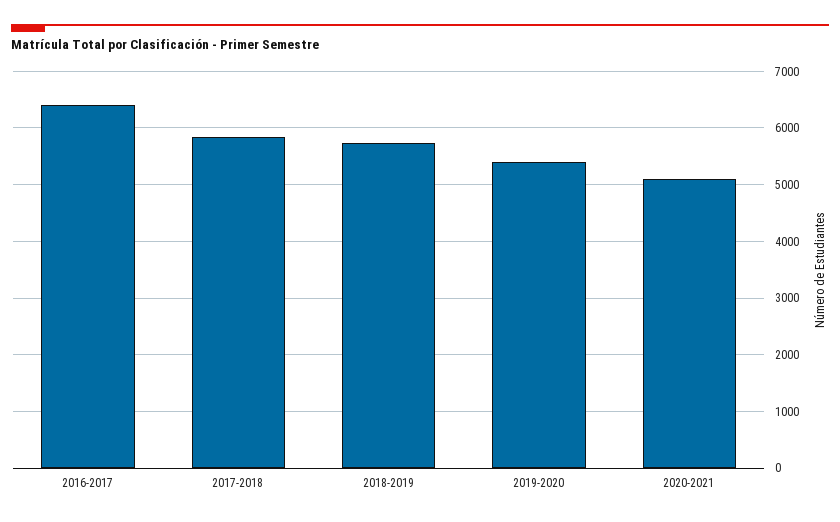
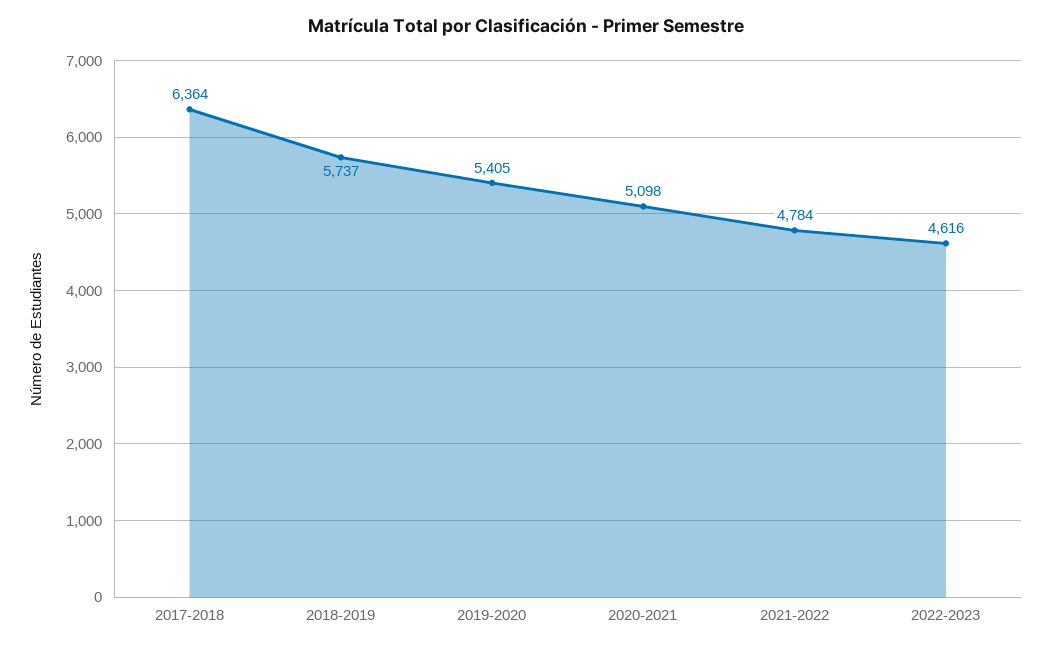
2016-2017: 6400 -> none
2017-2018: 5800 -> 6364
2021-2022: none -> 4784
2022-2023: none -> 4616

